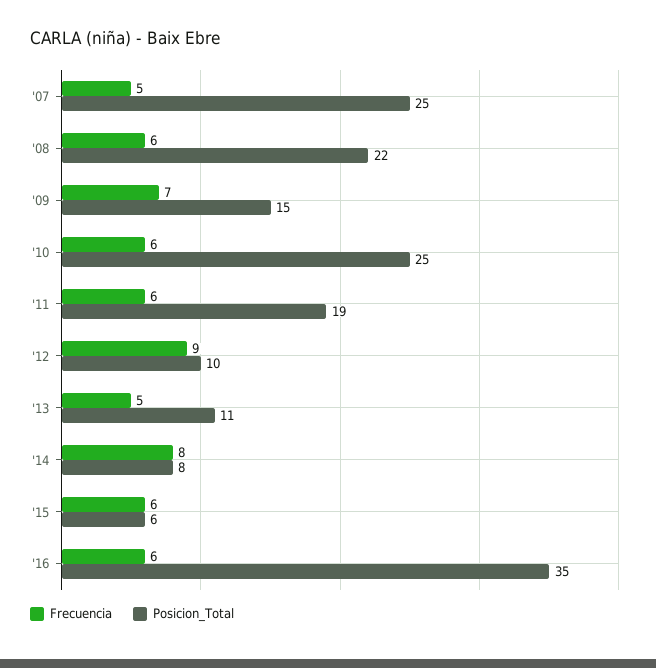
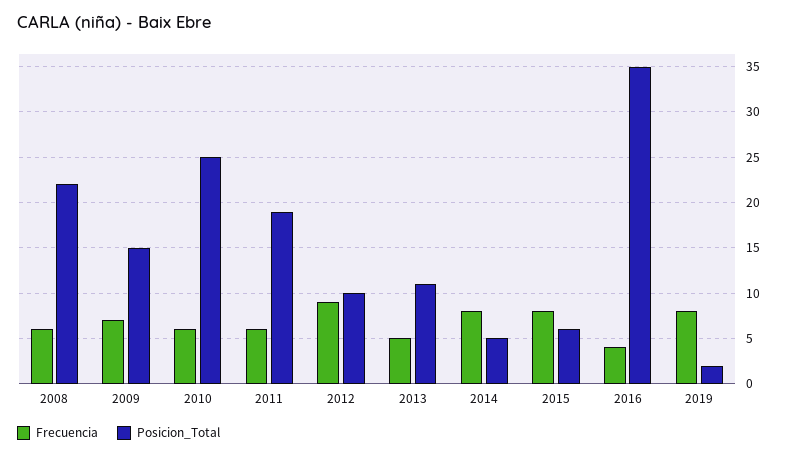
Frecuencia, '07: 5 -> none
Posicion_Total, '07: 25 -> none
Posicion_Total, '14: 8 -> 5
Frecuencia, '15: 6 -> 8
Frecuencia, '16: 6 -> 4
Frecuencia, 2019: none -> 8
Posicion_Total, 2019: none -> 2

